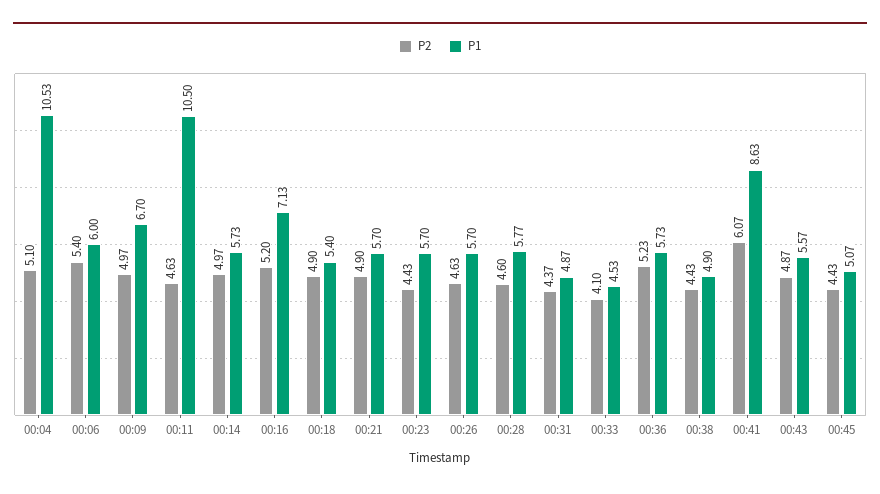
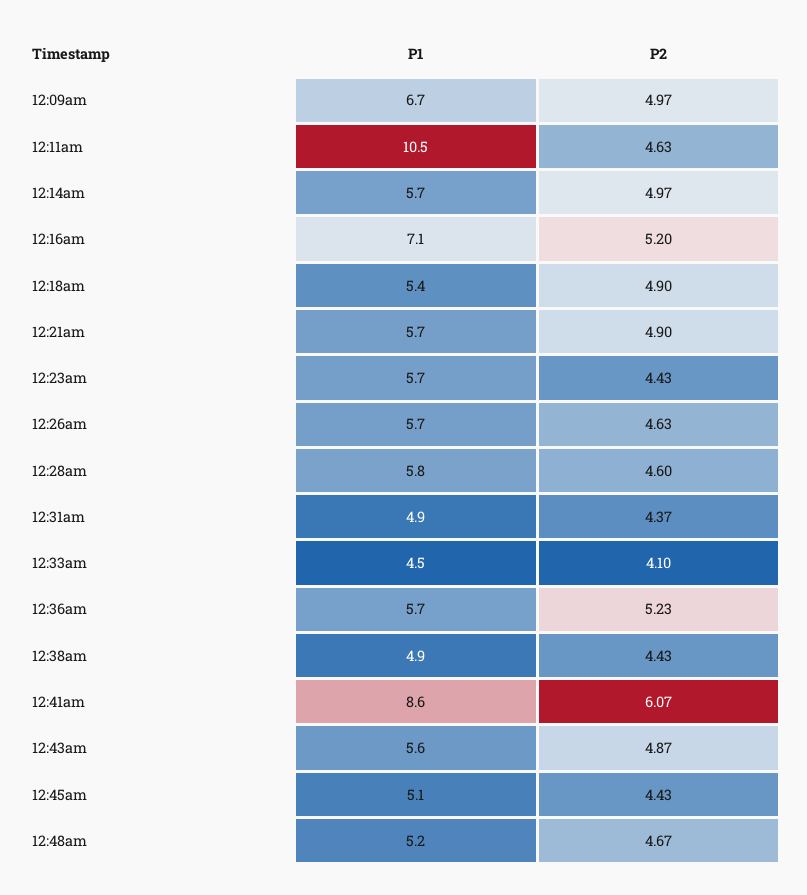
P2, 00:04: 5.1 -> none
P1, 00:04: 10.53 -> none
P2, 00:06: 5.4 -> none
P1, 00:06: 6 -> none
P1, 12:48am: none -> 5.2
P2, 12:48am: none -> 4.67

